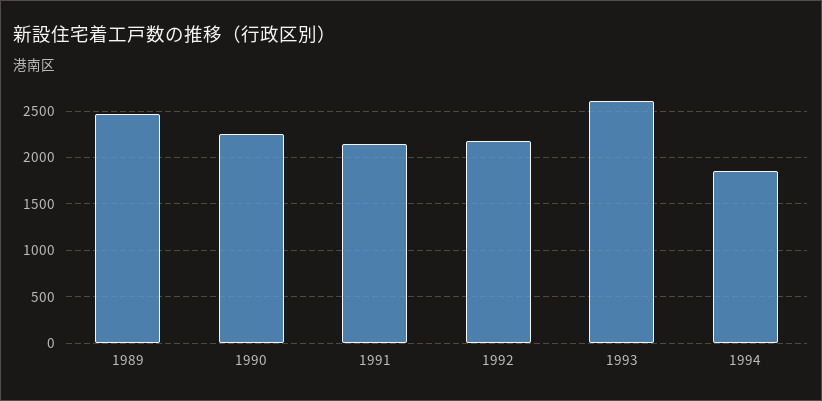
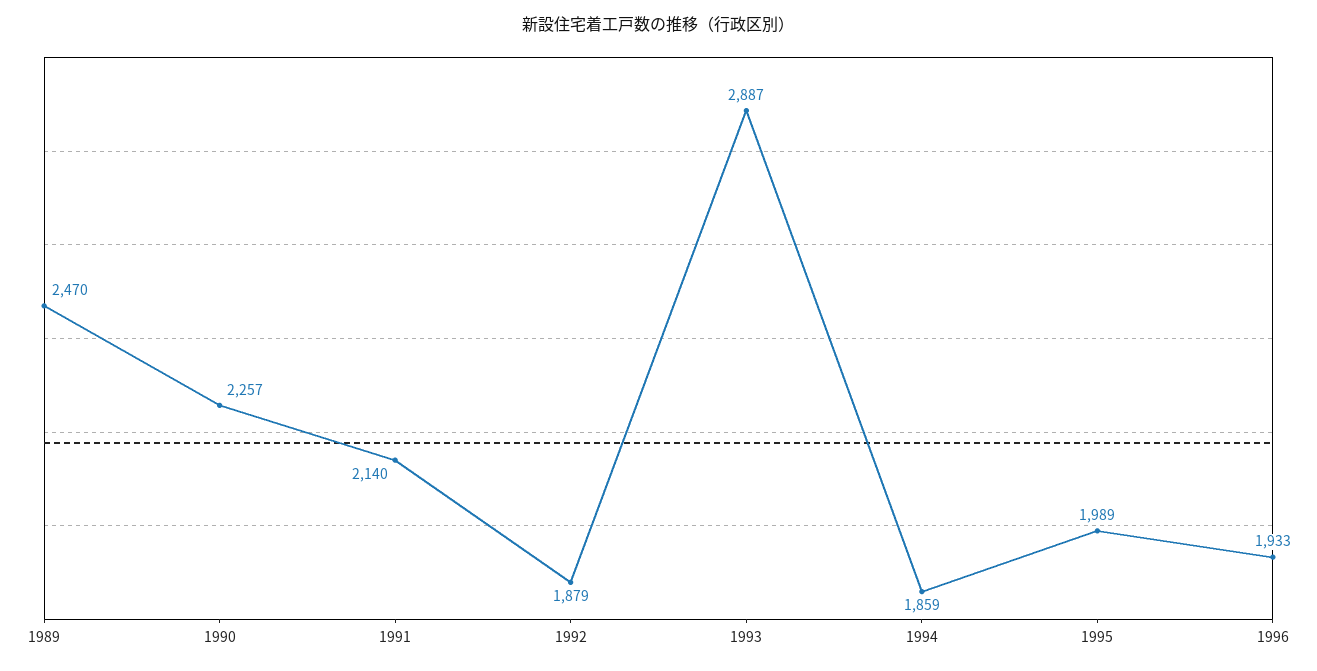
1992: 2200 -> 1879
1993: 2600 -> 2887
1995: none -> 1989
1996: none -> 1933

